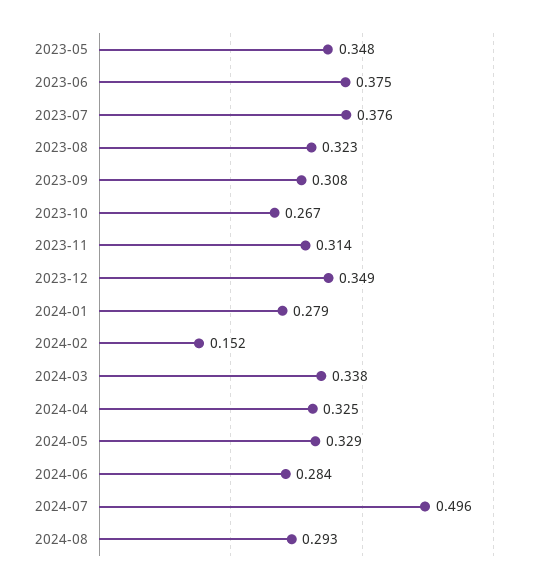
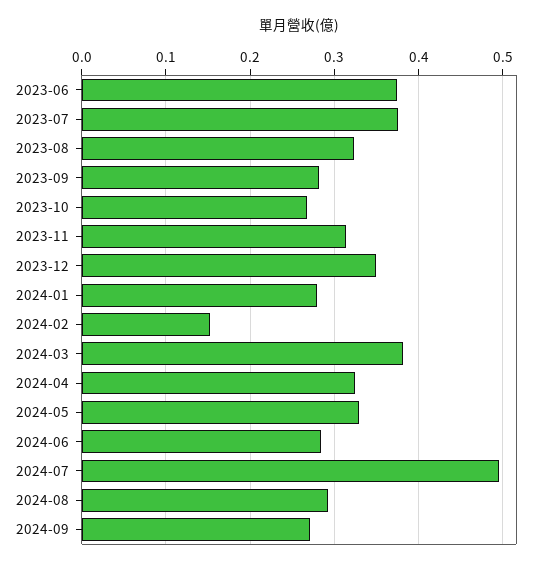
2023-05: 0.348 -> none
2023-09: 0.308 -> 0.28
2024-03: 0.338 -> 0.38
2024-09: none -> 0.27

